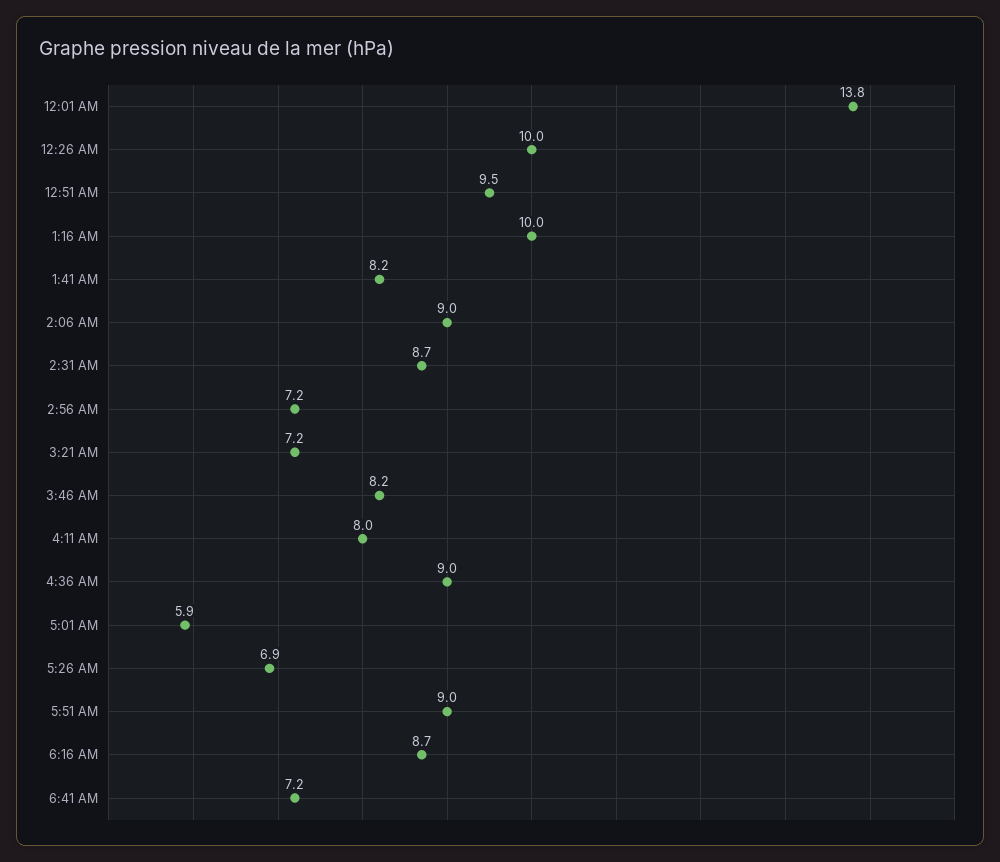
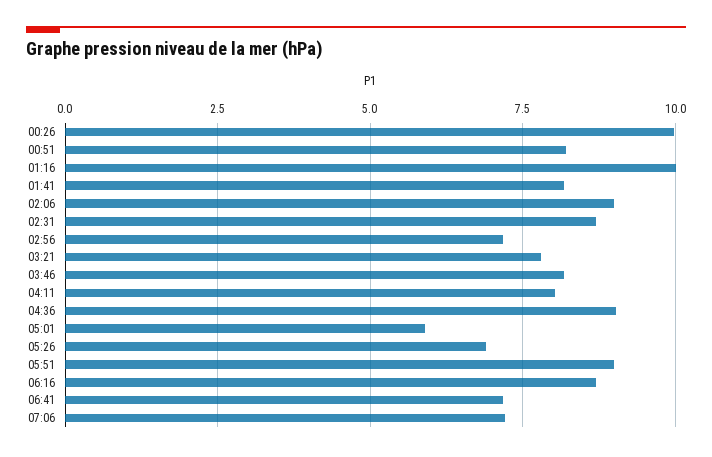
12:01 AM: 13.8 -> none
12:51 AM: 9.5 -> 8.25
3:21 AM: 7.2 -> 7.75
07:06: none -> 7.25

